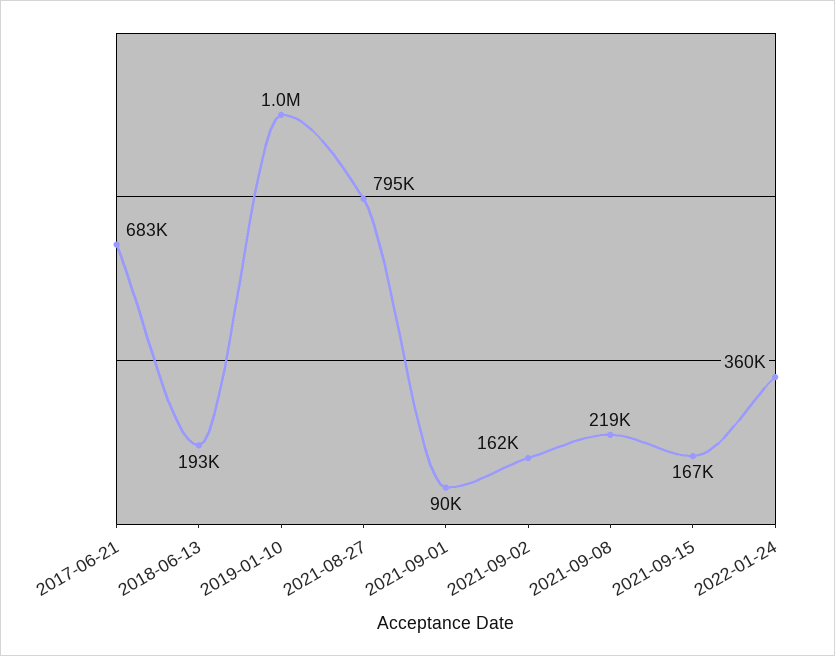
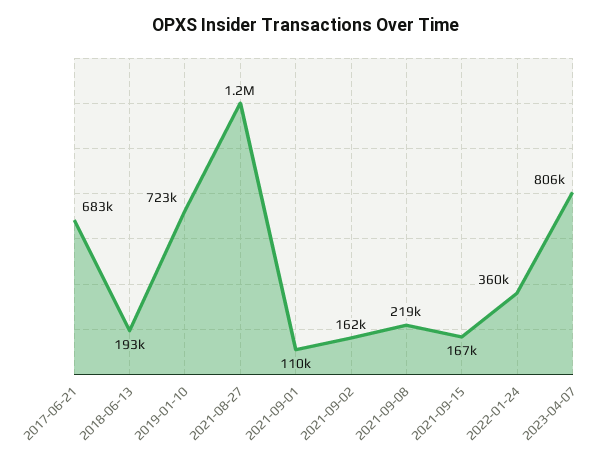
2019-01-10: 1000000 -> 723000
2021-08-27: 795000 -> 1200000
2021-09-01: 90000 -> 110000
2023-04-07: none -> 806000

